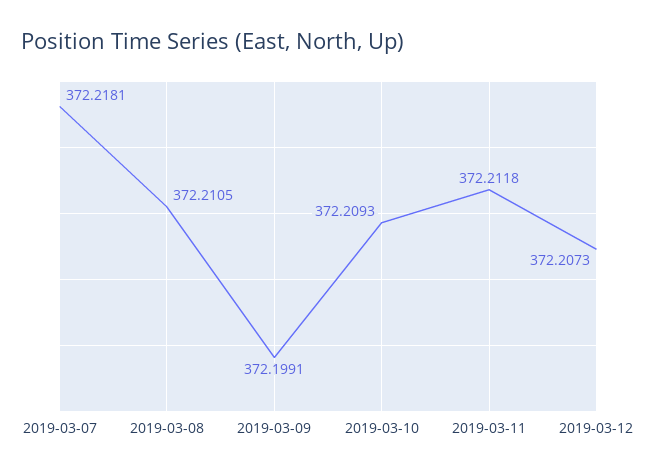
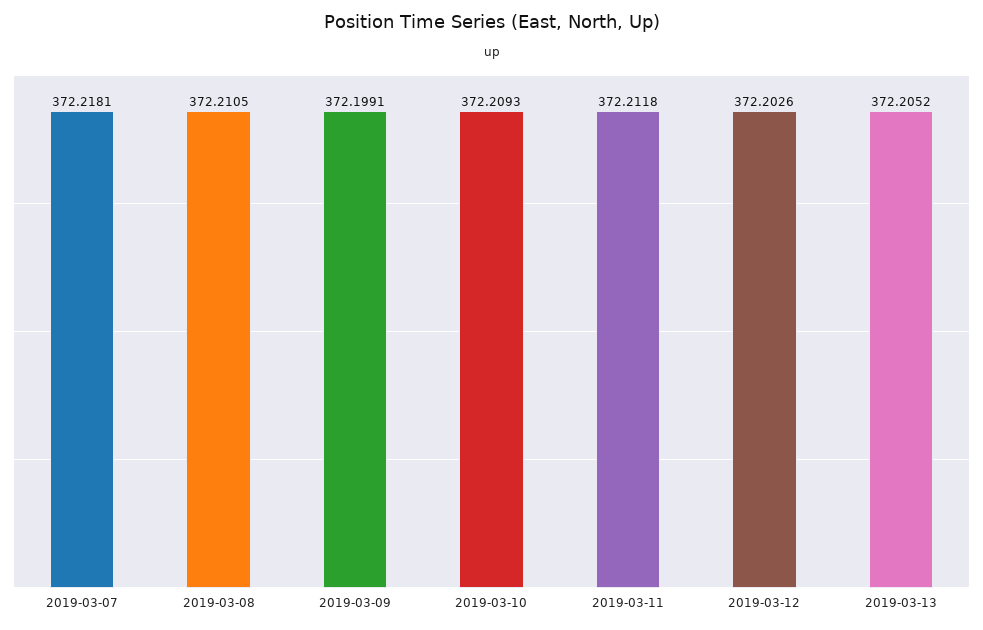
2019-03-12: 372.2073 -> 372.2026
2019-03-13: none -> 372.2052

